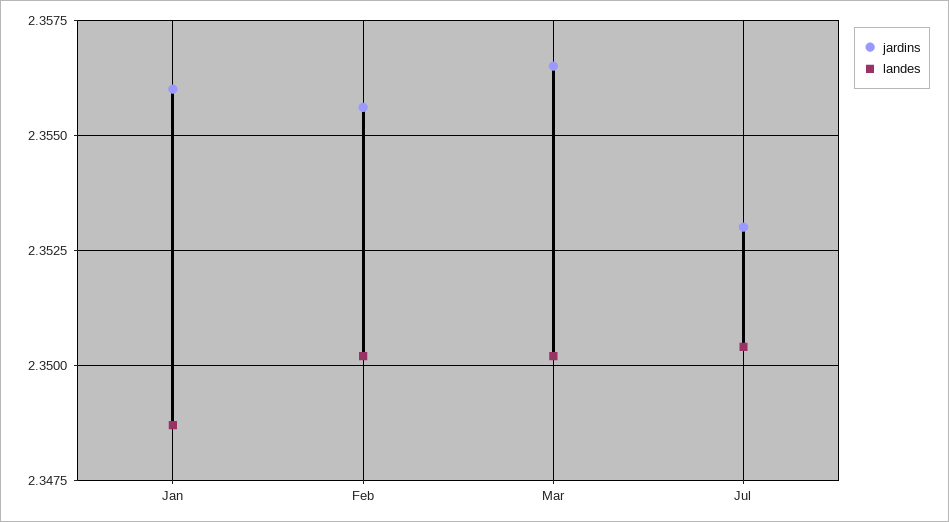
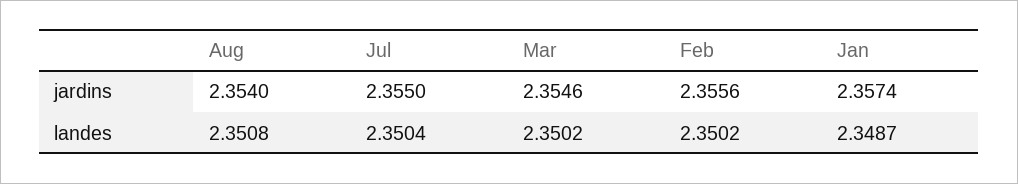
jardins, Jan: 2.356 -> 2.3574
jardins, Mar: 2.3565 -> 2.3546
jardins, Jul: 2.353 -> 2.355
jardins, Aug: none -> 2.354
landes, Aug: none -> 2.3508

